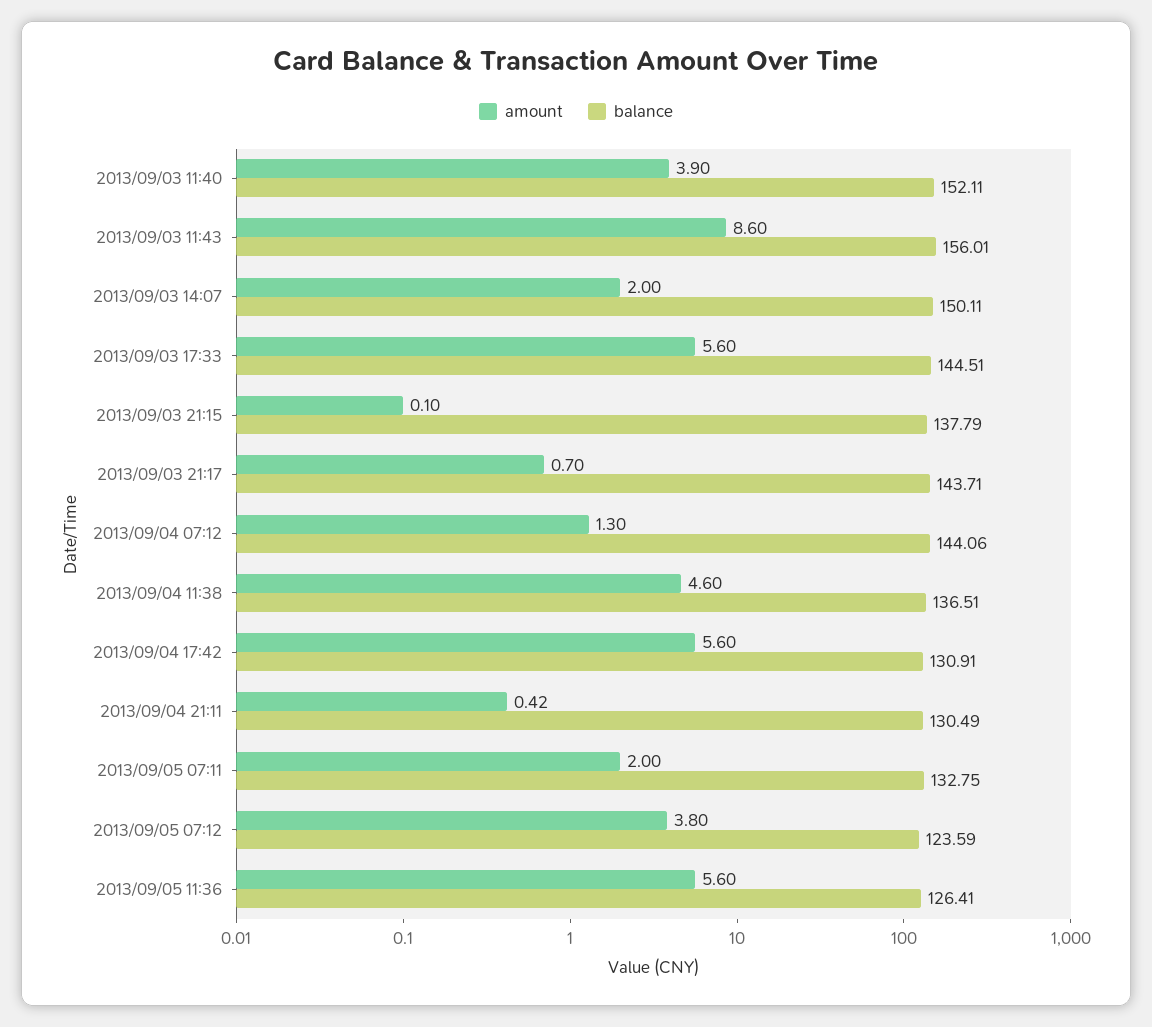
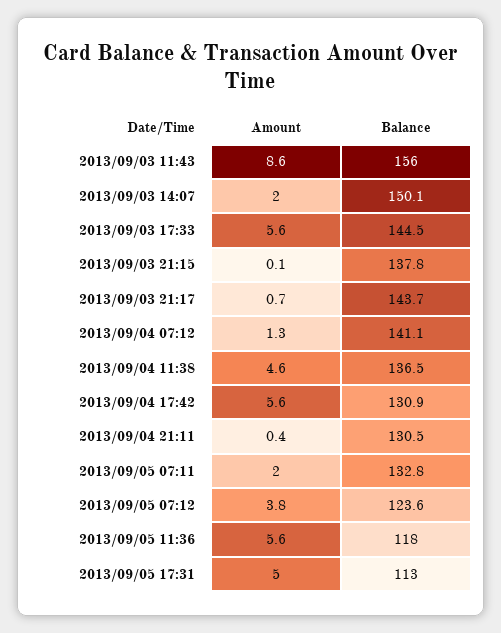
amount, 2013/09/03 11:40: 3.9 -> none
balance, 2013/09/03 11:40: 152.11 -> none
balance, 2013/09/04 07:12: 144.06 -> 141.1
balance, 2013/09/05 11:36: 126.41 -> 118
amount, 2013/09/05 17:31: none -> 5
balance, 2013/09/05 17:31: none -> 113

